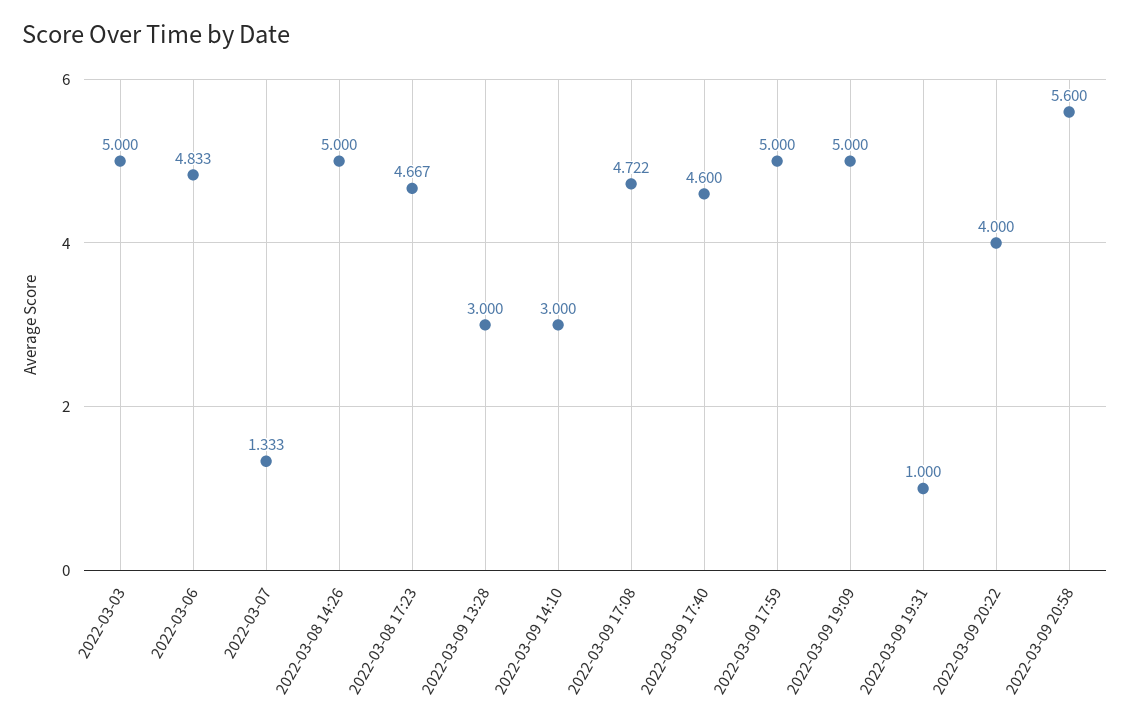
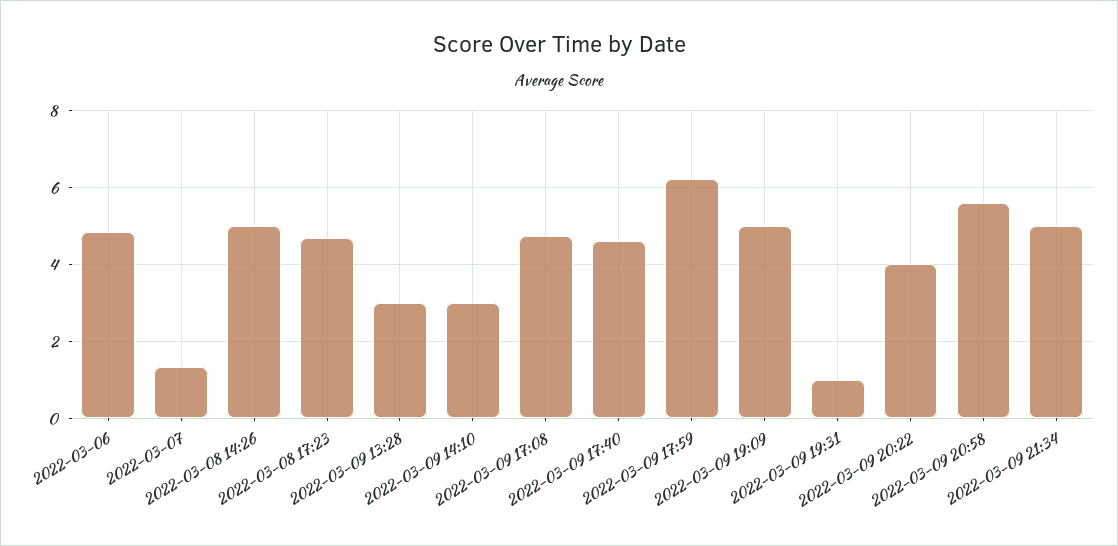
2022-03-03: 5 -> none
2022-03-09 17:59: 5 -> 6.2
2022-03-09 21:34: none -> 5

